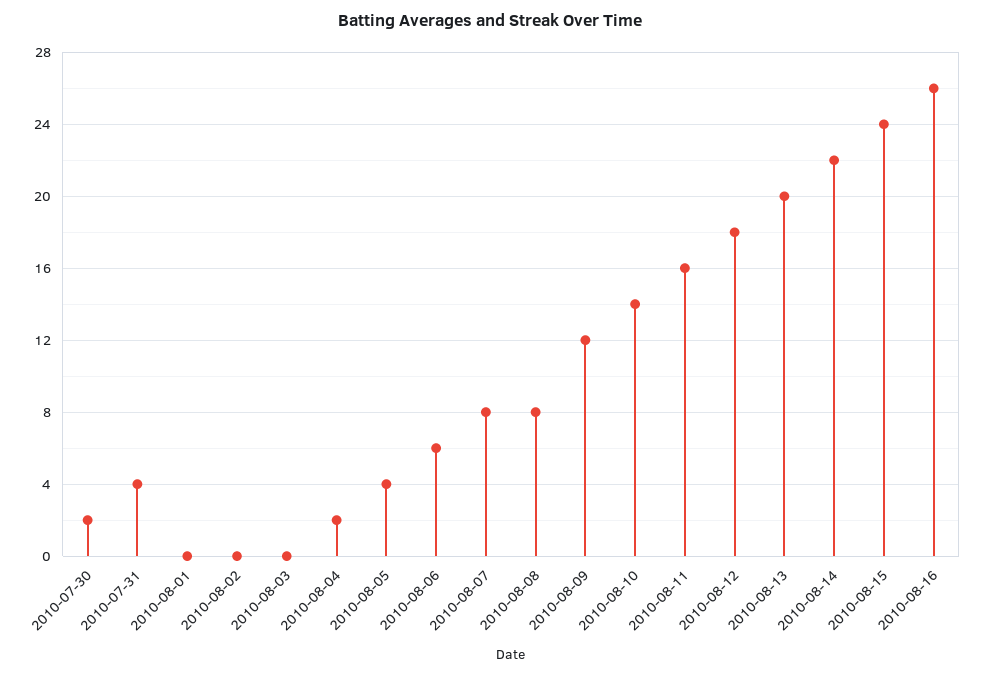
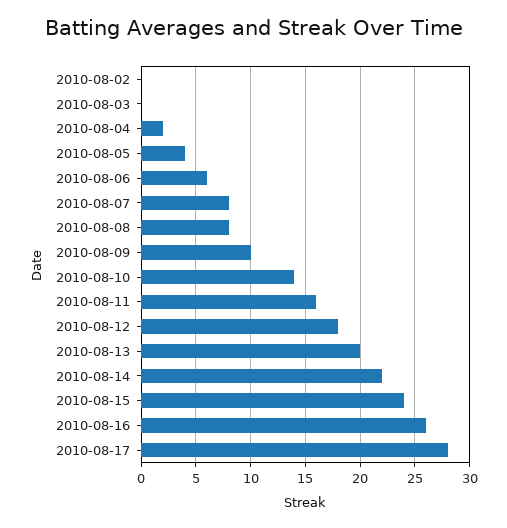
2010-07-30: 2 -> none
2010-07-31: 4 -> none
2010-08-01: 0 -> none
2010-08-09: 12 -> 10
2010-08-17: none -> 28

